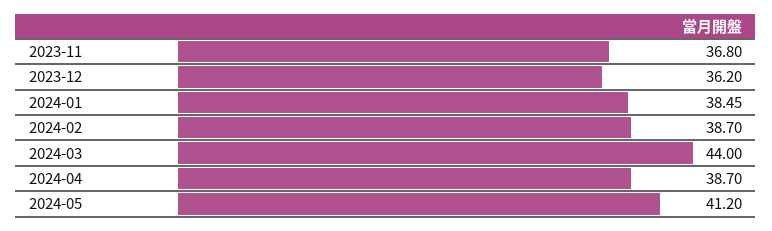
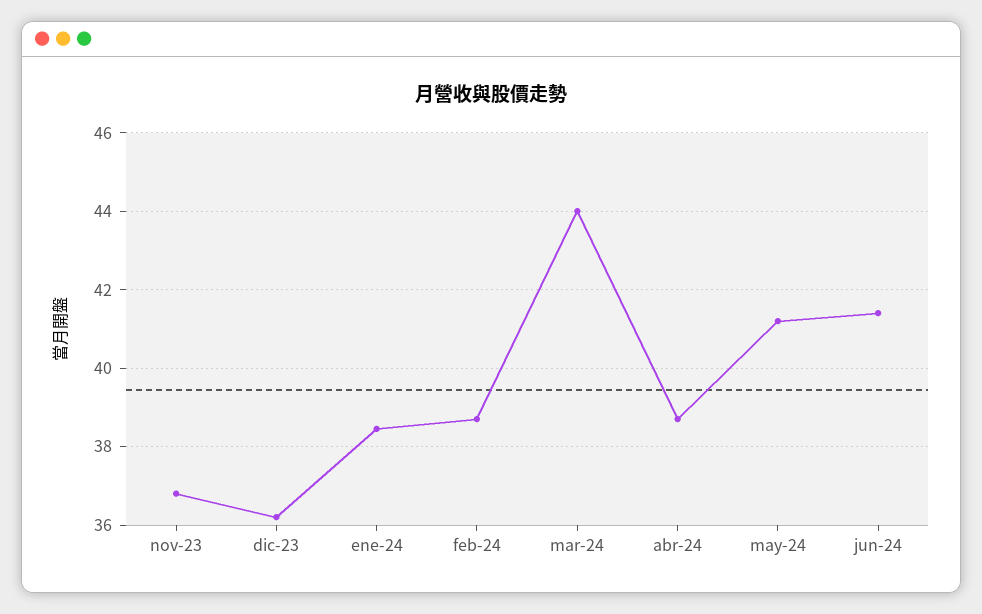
jun-24: none -> 41.4

